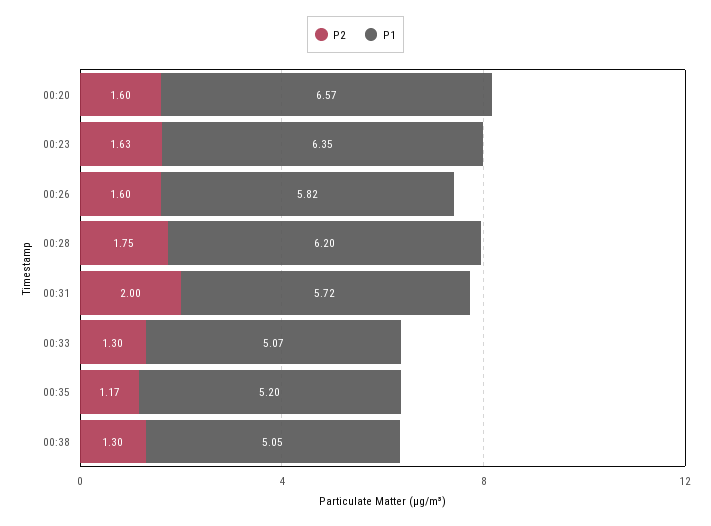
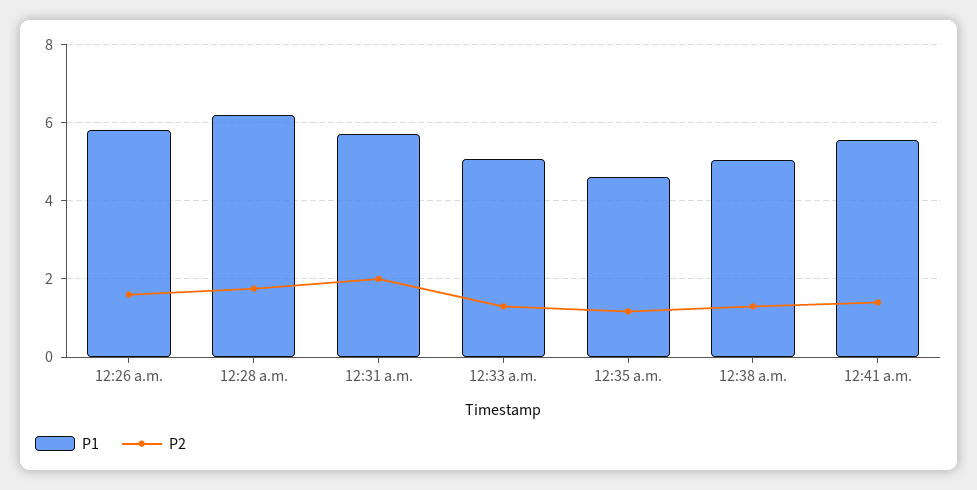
P2, 00:20: 1.6 -> none
P1, 00:20: 6.57 -> none
P2, 00:23: 1.63 -> none
P1, 00:23: 6.35 -> none
P1, 00:35: 5.2 -> 4.6
P1, 12:41 a.m.: none -> 5.6
P2, 12:41 a.m.: none -> 1.4

